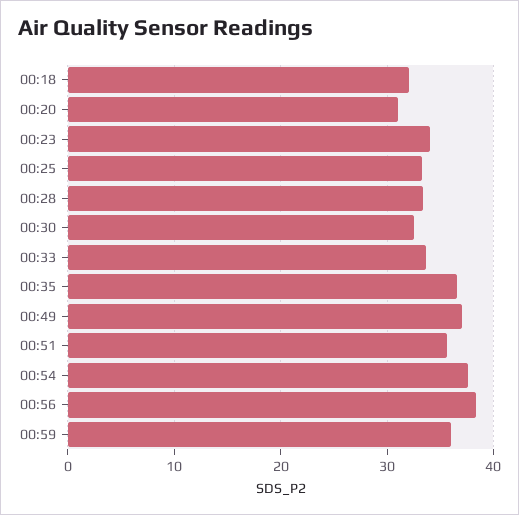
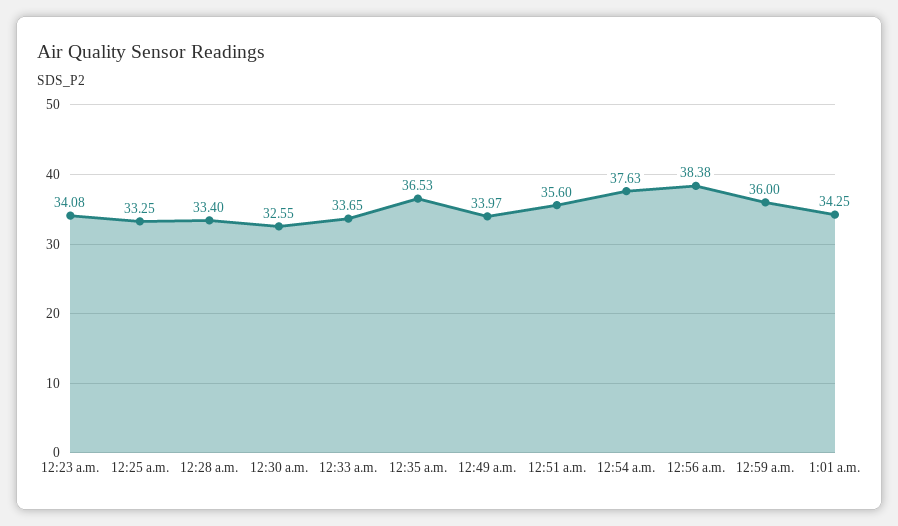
00:18: 32 -> none
00:20: 31 -> none
00:49: 37 -> 33.97
1:01 a.m.: none -> 34.25

